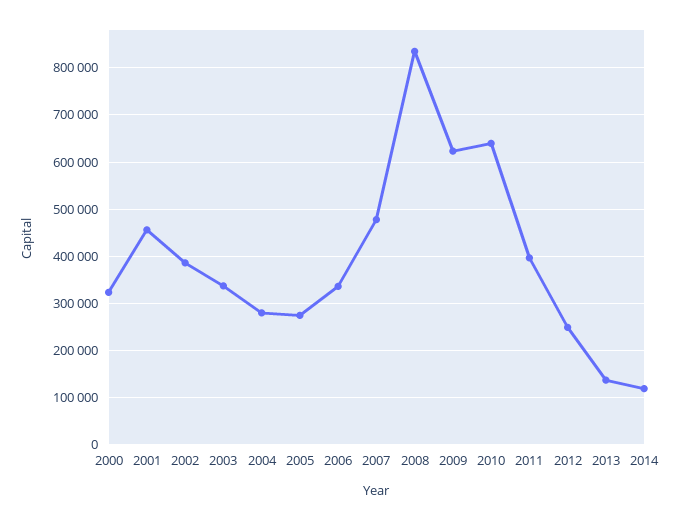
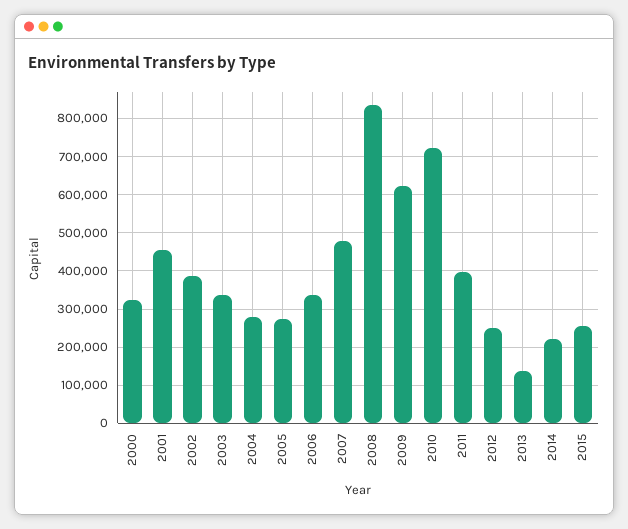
2010: 640000 -> 720000
2014: 120000 -> 220000
2015: none -> 260000

